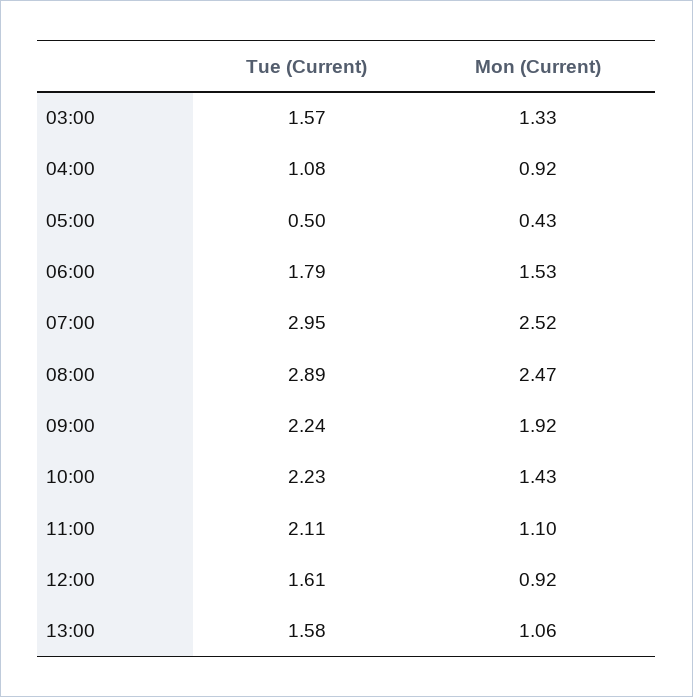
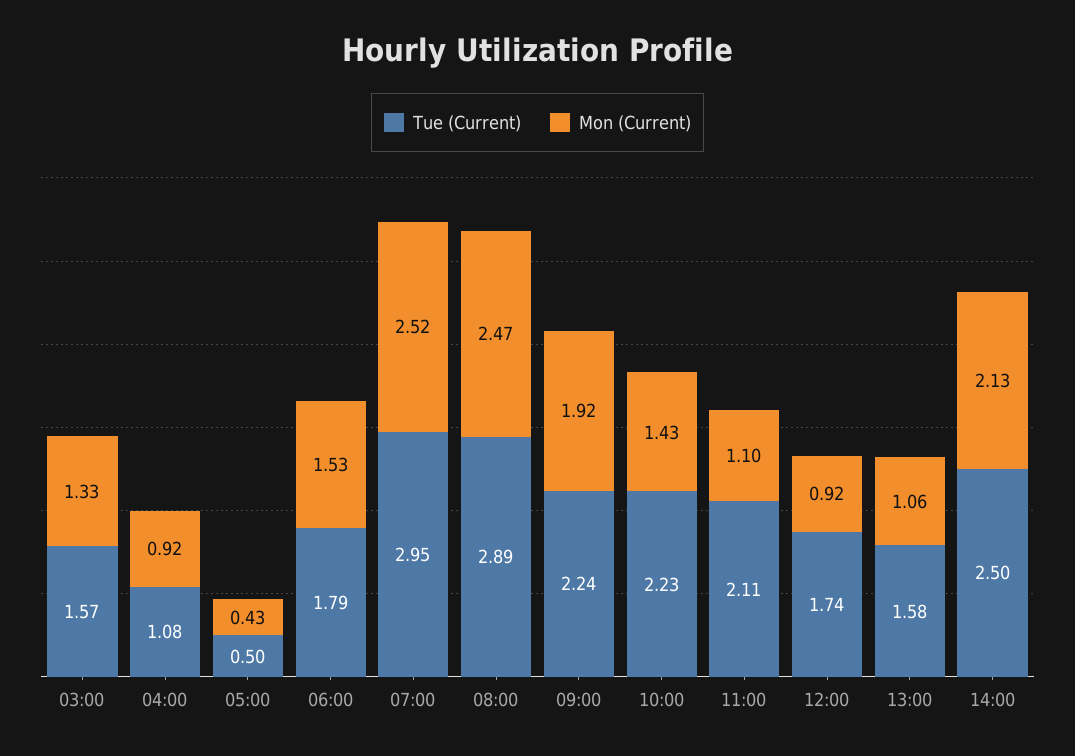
Tue (Current), 12:00: 1.61 -> 1.74
Tue (Current), 14:00: none -> 2.5
Mon (Current), 14:00: none -> 2.13

